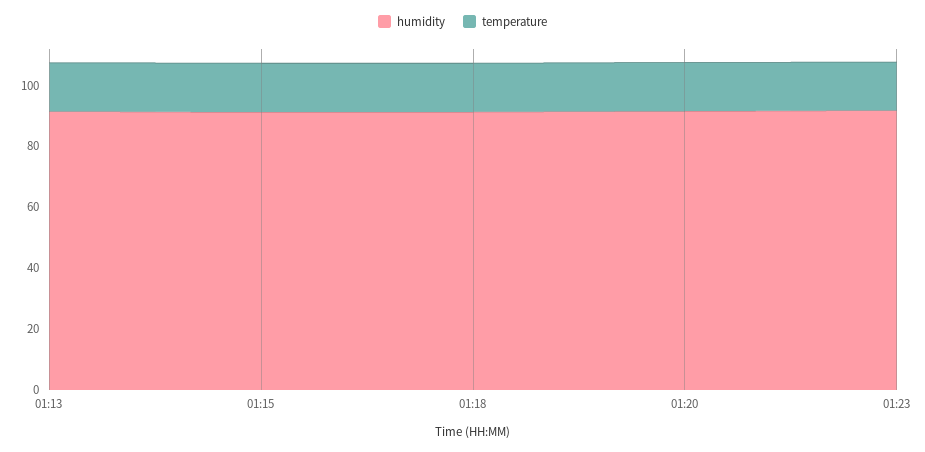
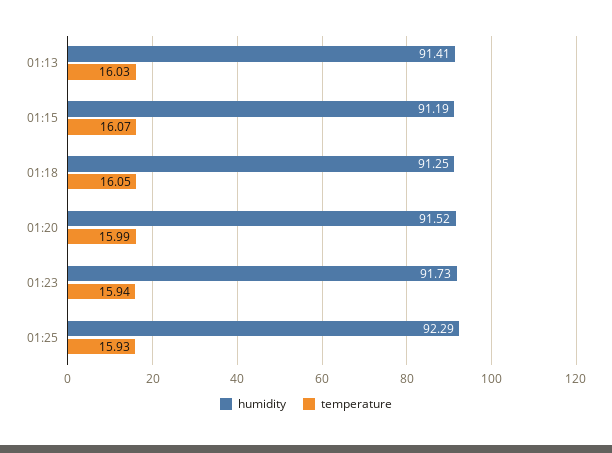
humidity, 01:25: none -> 92.29
temperature, 01:25: none -> 15.93

